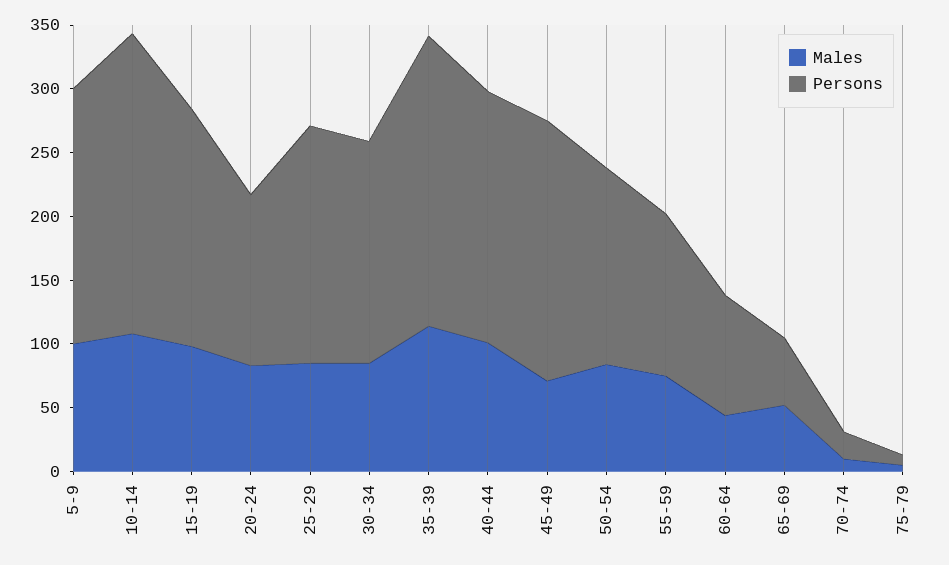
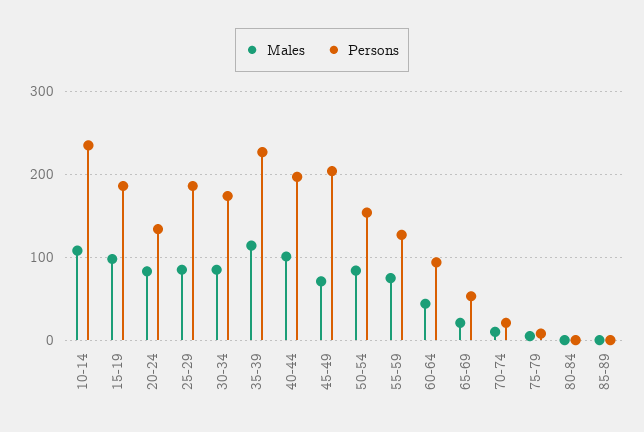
Males, 5-9: 100 -> none
Persons, 5-9: 200 -> none
Males, 65-69: 50 -> 20
Males, 80-84: none -> 0
Persons, 80-84: none -> 0
Males, 85-89: none -> 0
Persons, 85-89: none -> 0

